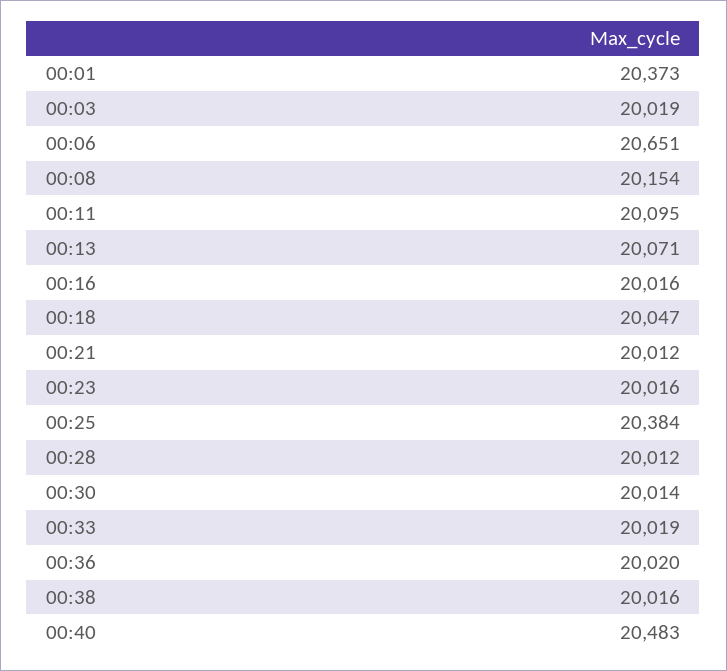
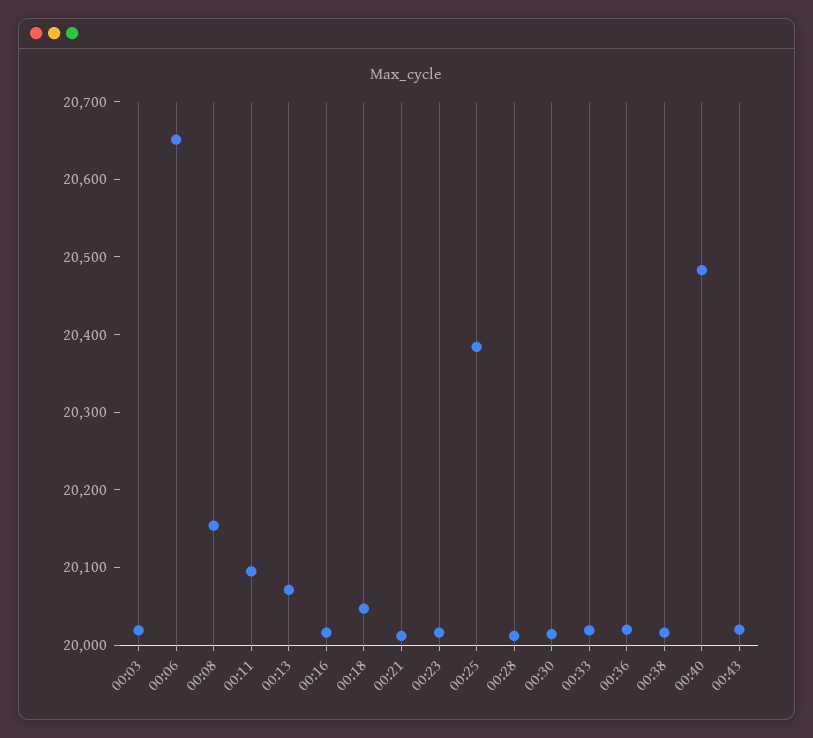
00:01: 20373 -> none
00:43: none -> 20020

